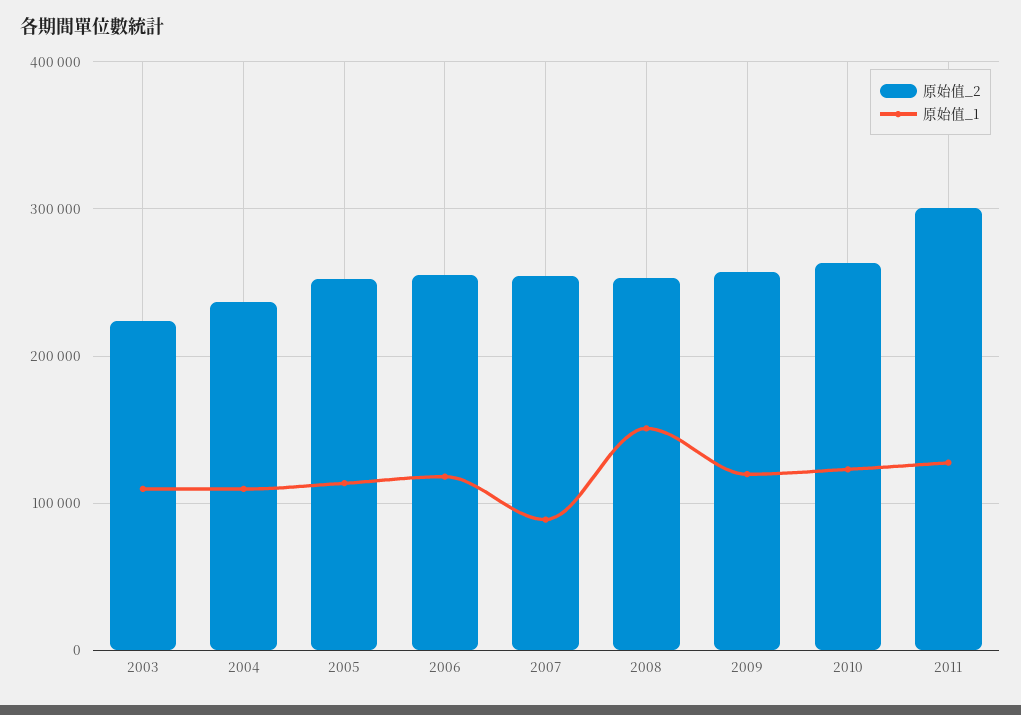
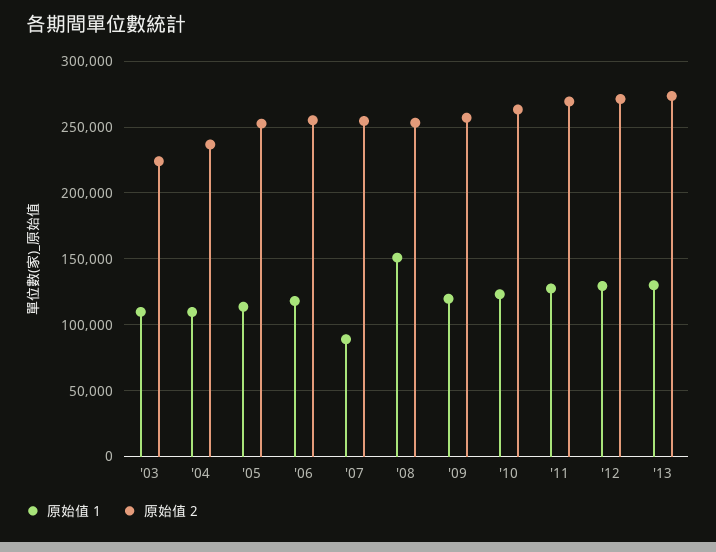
原始值_2, 2011: 300000 -> 270000
原始值_1, '12: none -> 130000
原始值_2, '12: none -> 270000
原始值_1, '13: none -> 130000
原始值_2, '13: none -> 275000

